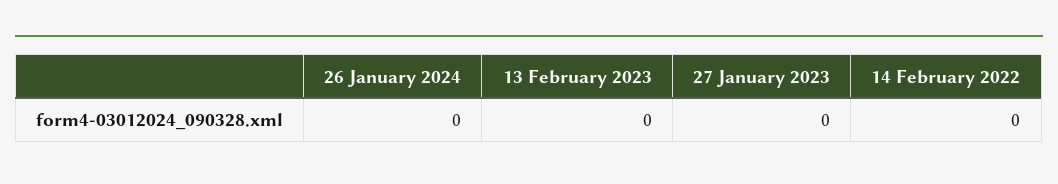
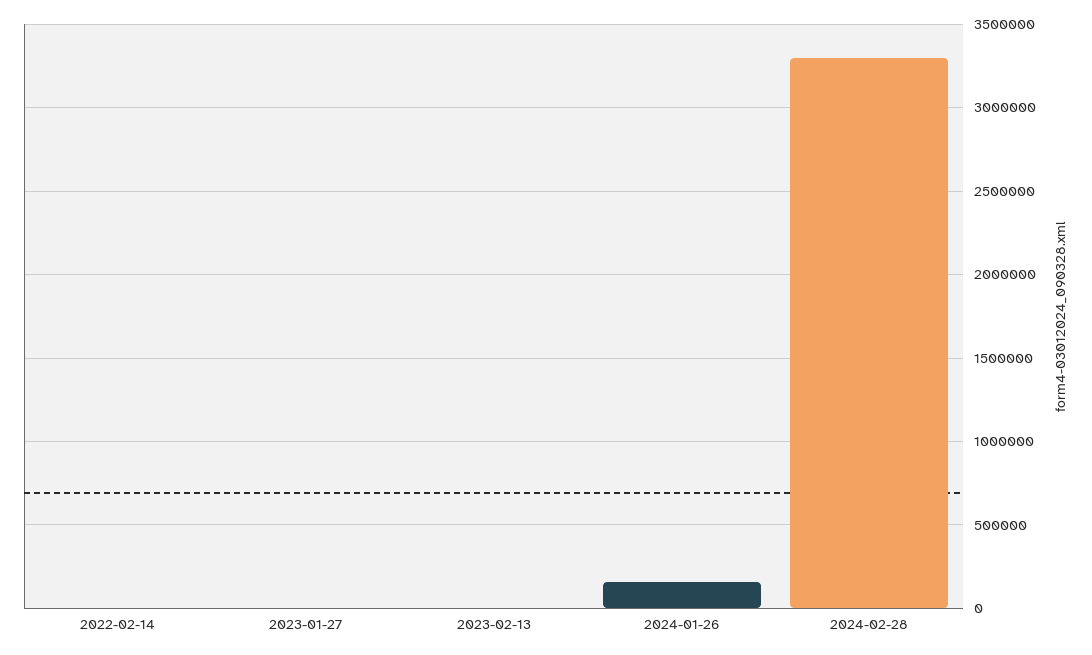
26 January 2024: 0 -> 150000
2024-02-28: none -> 3300000

